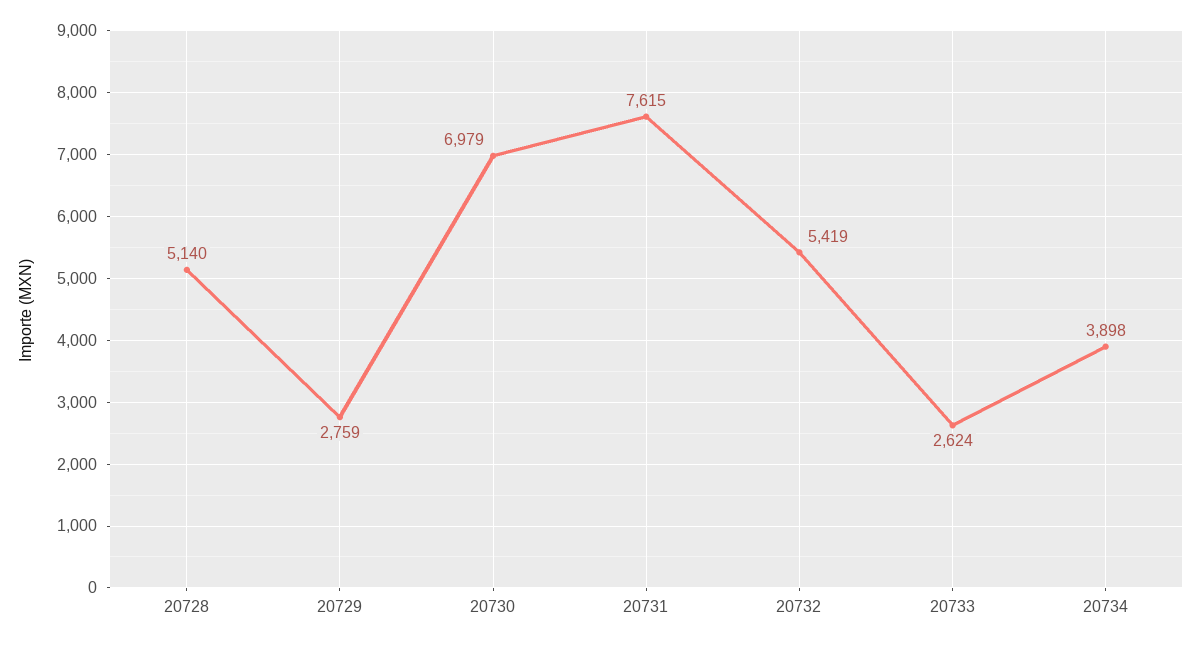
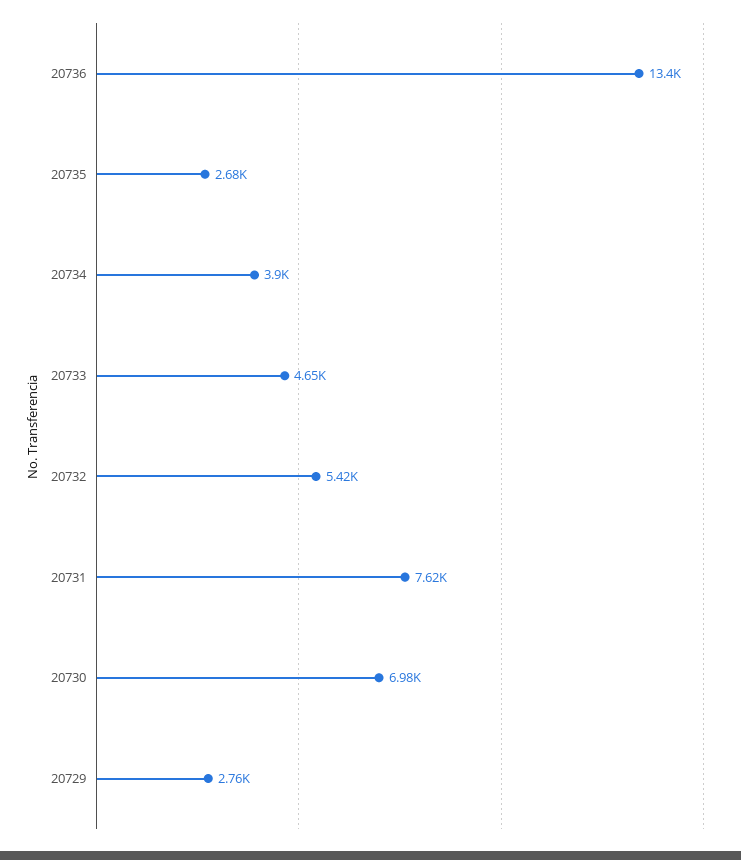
20728: 5140 -> none
20733: 2624 -> 4650
20736: none -> 13400
20735: none -> 2680

